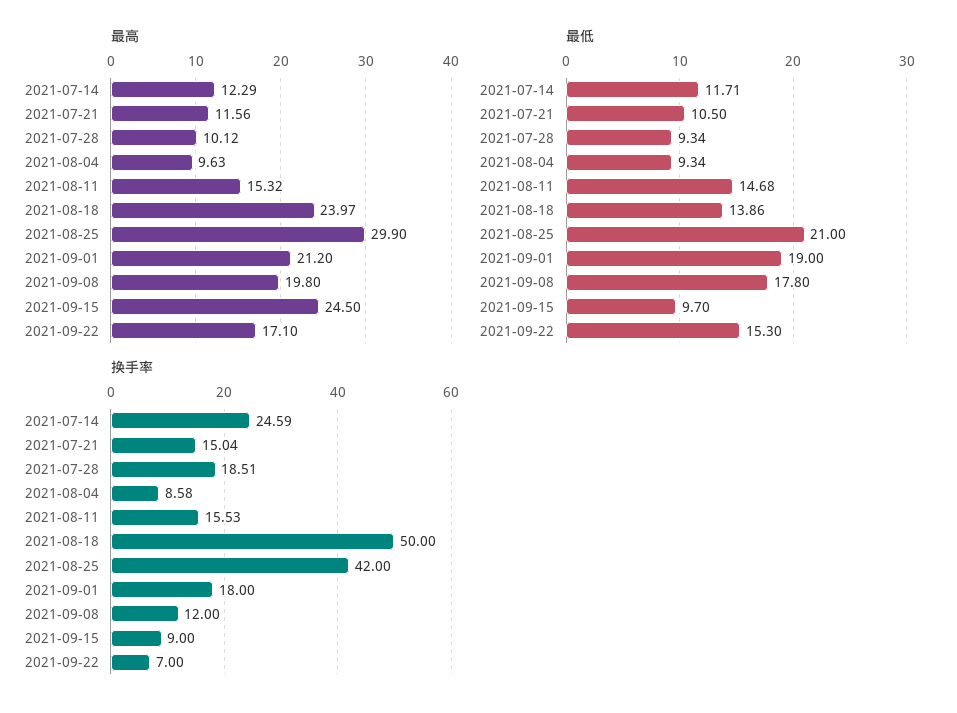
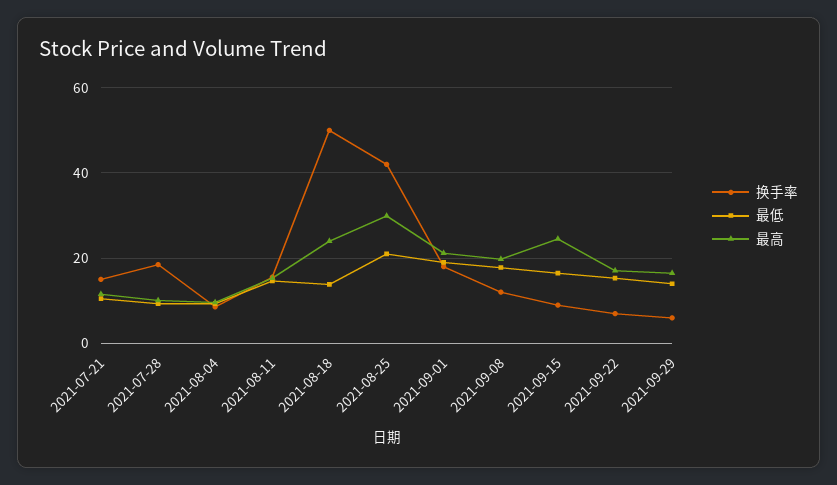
最高, 2021-07-14: 12.29 -> none
最低, 2021-07-14: 11.71 -> none
最低, 2021-09-15: 9.7 -> 16
换手率, 2021-07-14: 24.59 -> none
换手率, 2021-09-29: none -> 6
最低, 2021-09-29: none -> 14
最高, 2021-09-29: none -> 16

